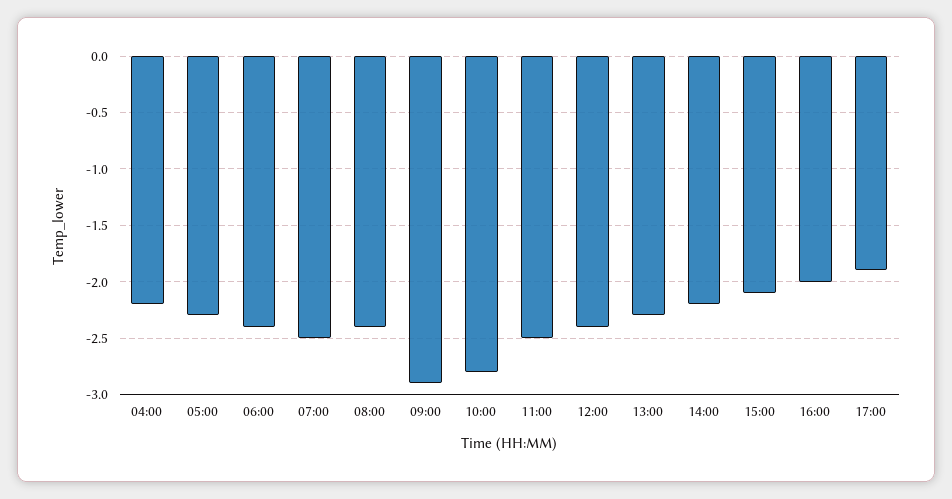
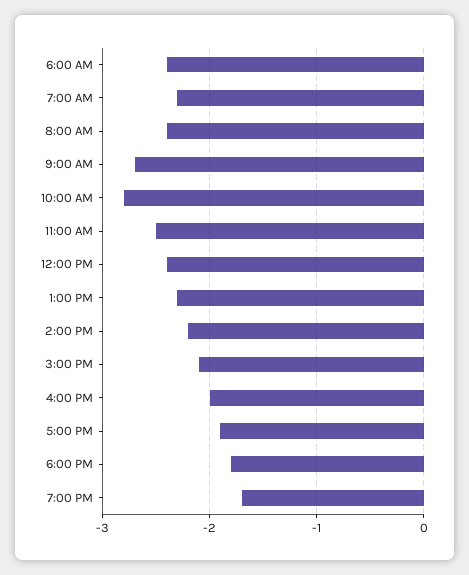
04:00: -2.2 -> none
05:00: -2.3 -> none
07:00: -2.5 -> -2.3
09:00: -2.9 -> -2.7
6:00 PM: none -> -1.8
7:00 PM: none -> -1.7

